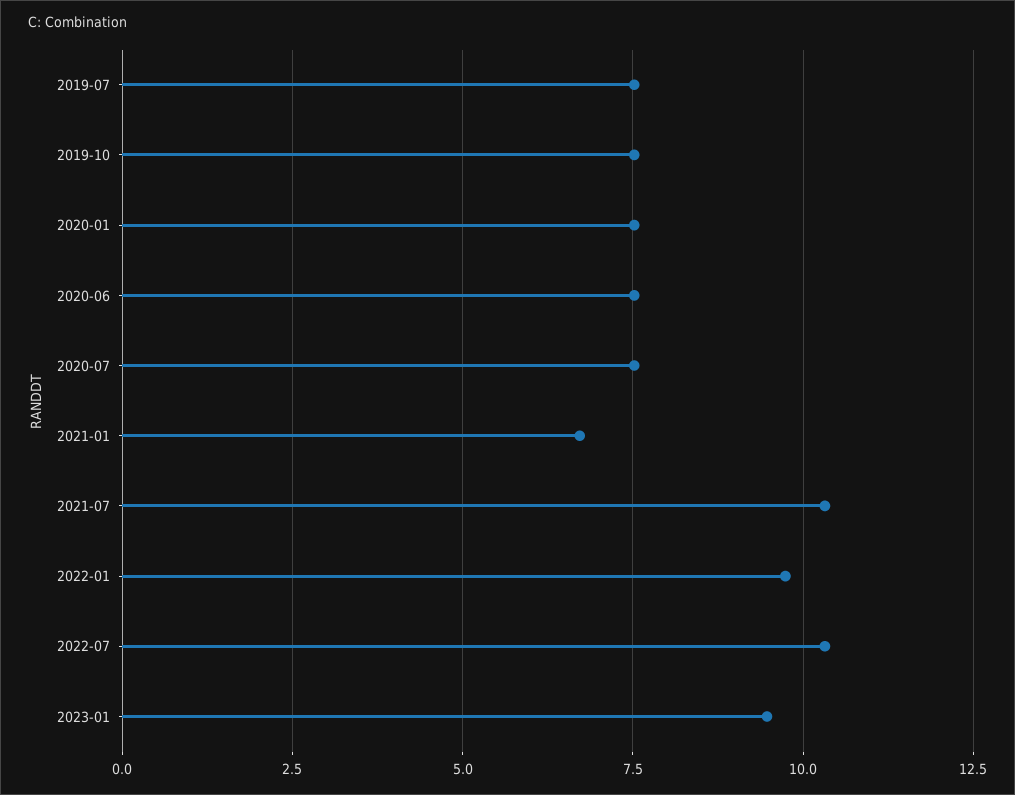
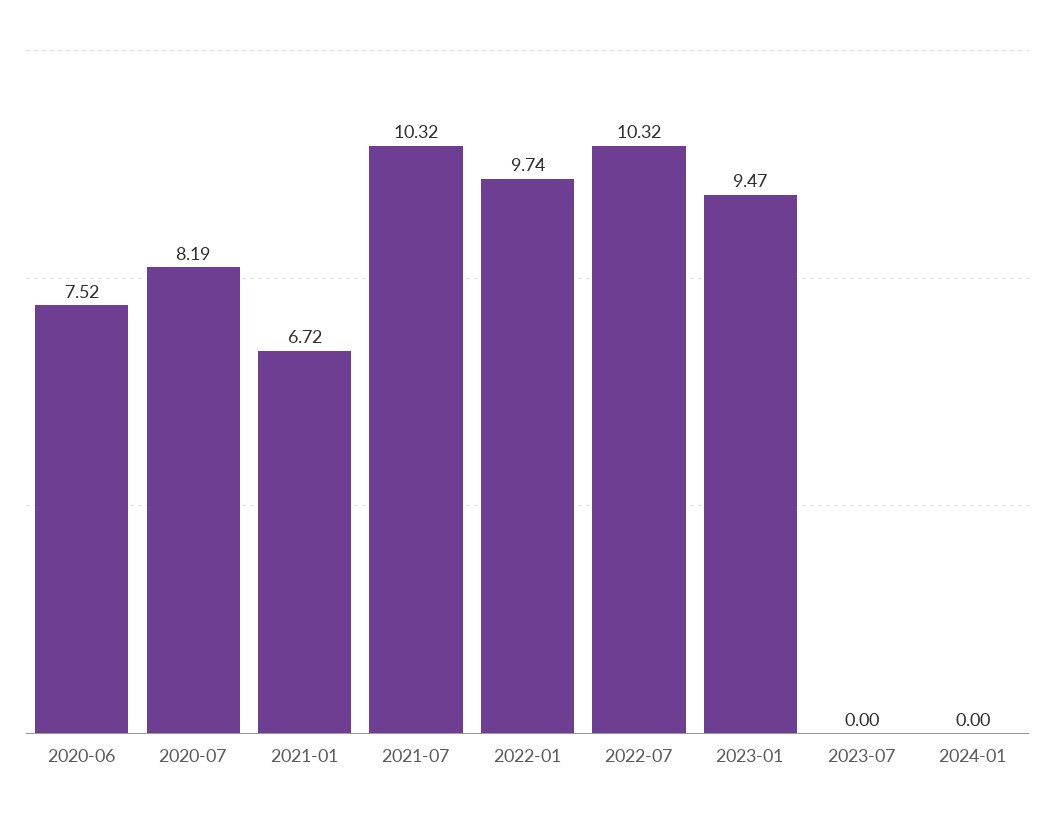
2019-07: 7.5 -> none
2019-10: 7.5 -> none
2020-01: 7.5 -> none
2020-07: 7.5 -> 8.19
2023-07: none -> 0
2024-01: none -> 0

